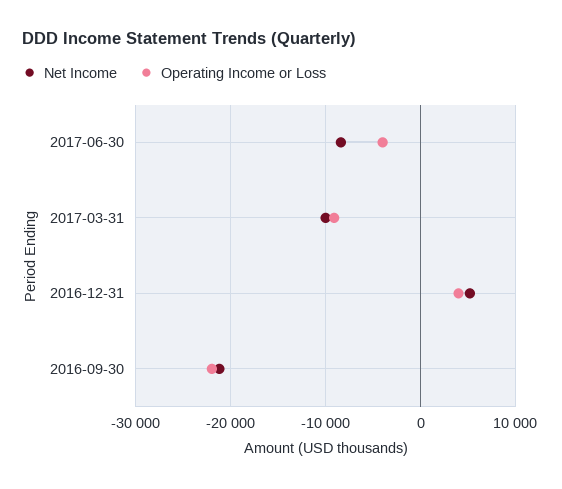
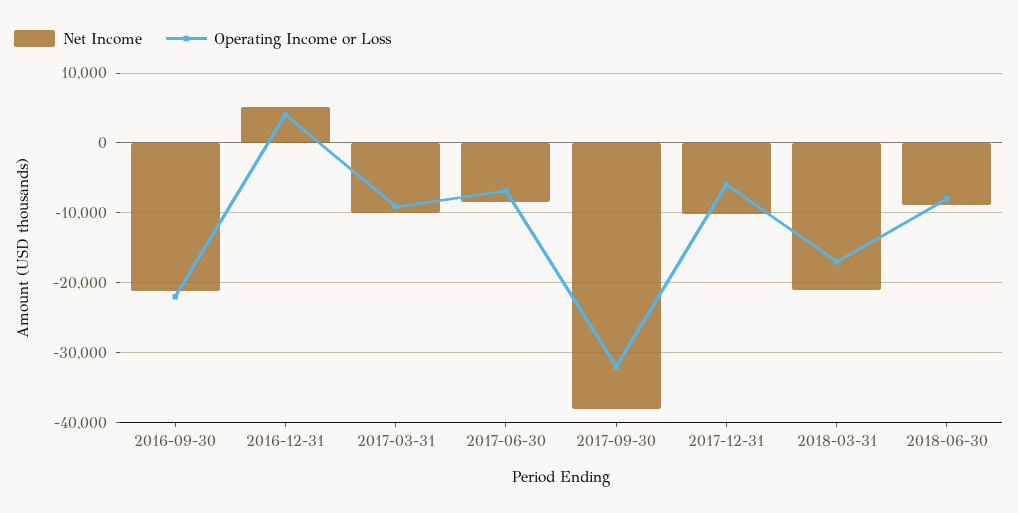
Operating Income or Loss, 2017-06-30: -4000 -> -7000
Net Income, 2017-09-30: none -> -38000
Operating Income or Loss, 2017-09-30: none -> -32000
Net Income, 2017-12-31: none -> -10000
Operating Income or Loss, 2017-12-31: none -> -6000
Net Income, 2018-03-31: none -> -21000
Operating Income or Loss, 2018-03-31: none -> -17000
Net Income, 2018-06-30: none -> -9000
Operating Income or Loss, 2018-06-30: none -> -8000

